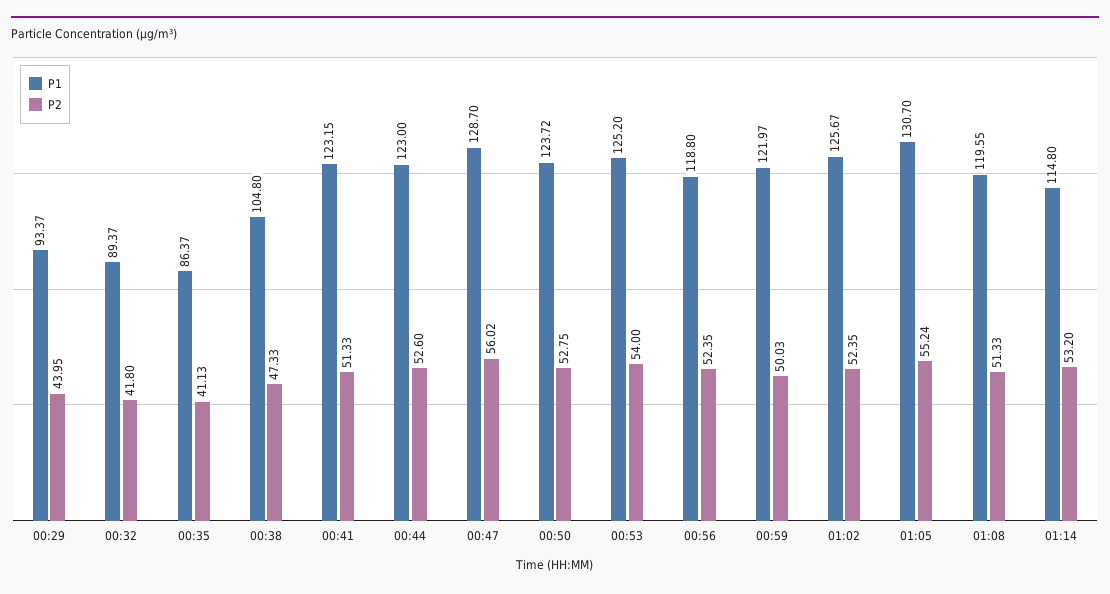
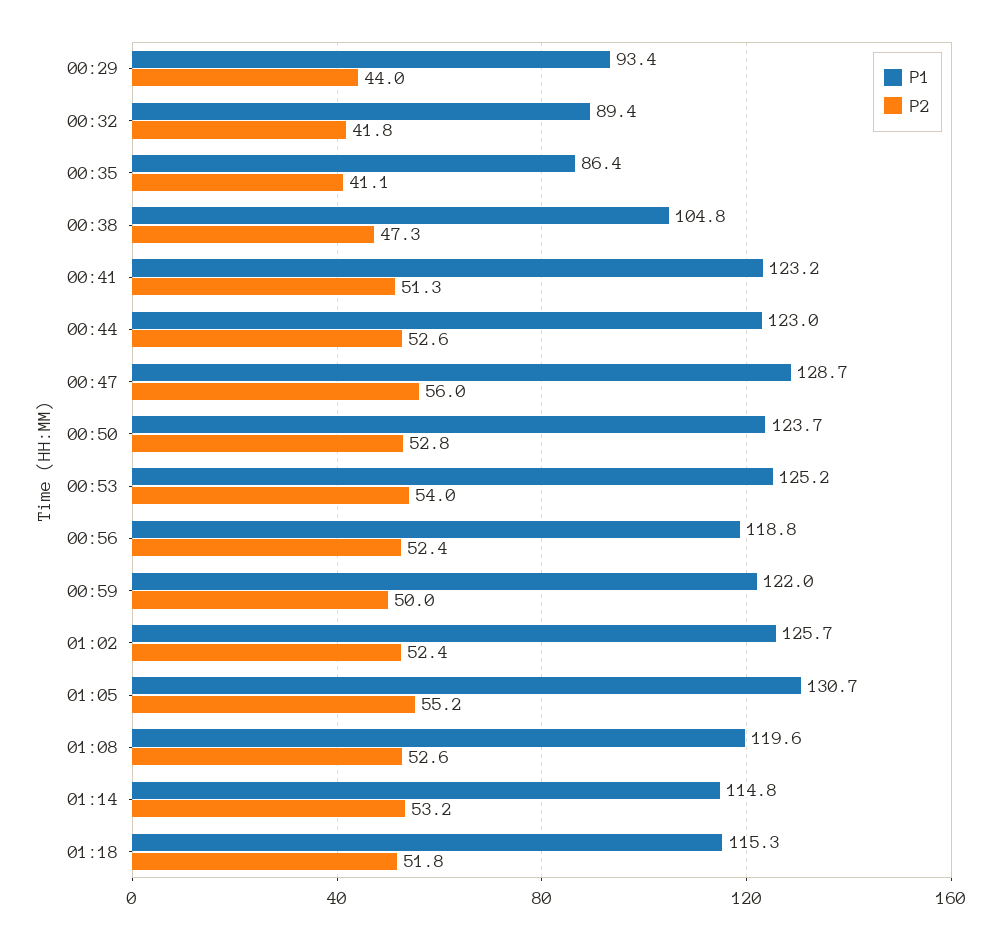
P2, 01:08: 51.33 -> 52.6
P1, 01:18: none -> 115.3
P2, 01:18: none -> 51.8

